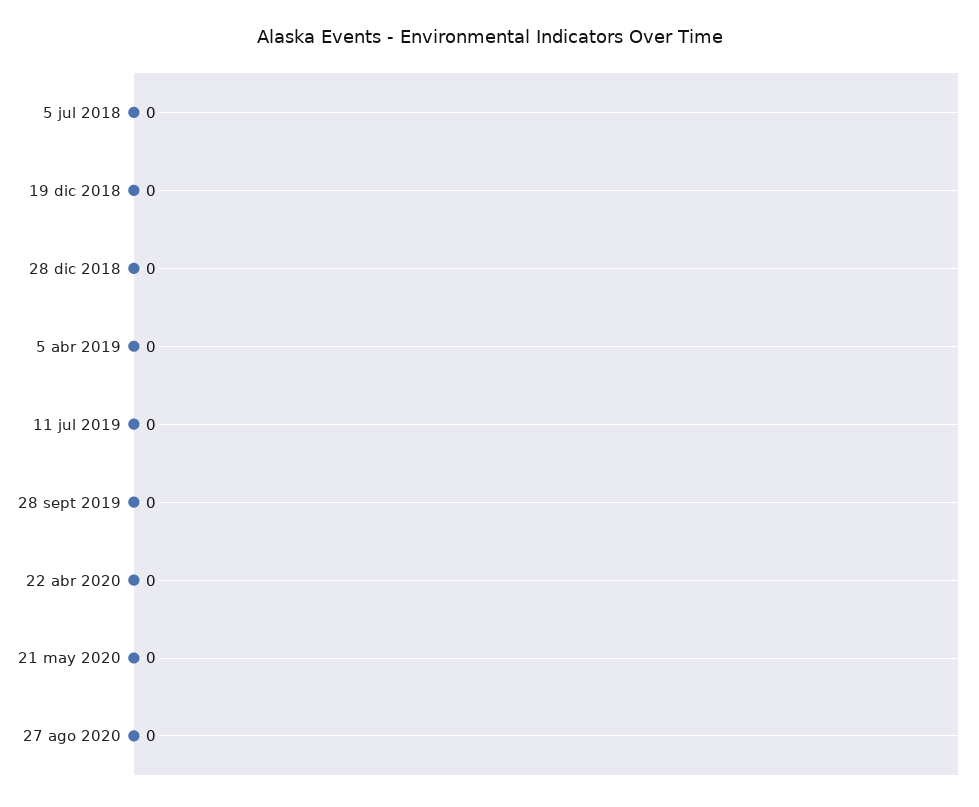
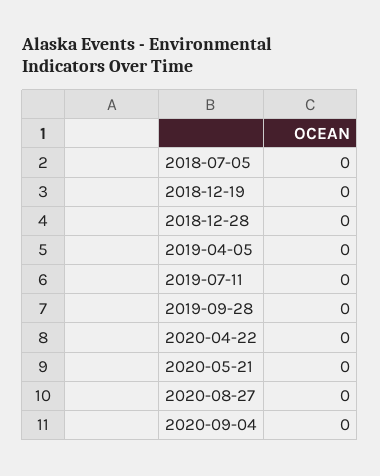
2020-09-04: none -> 0

